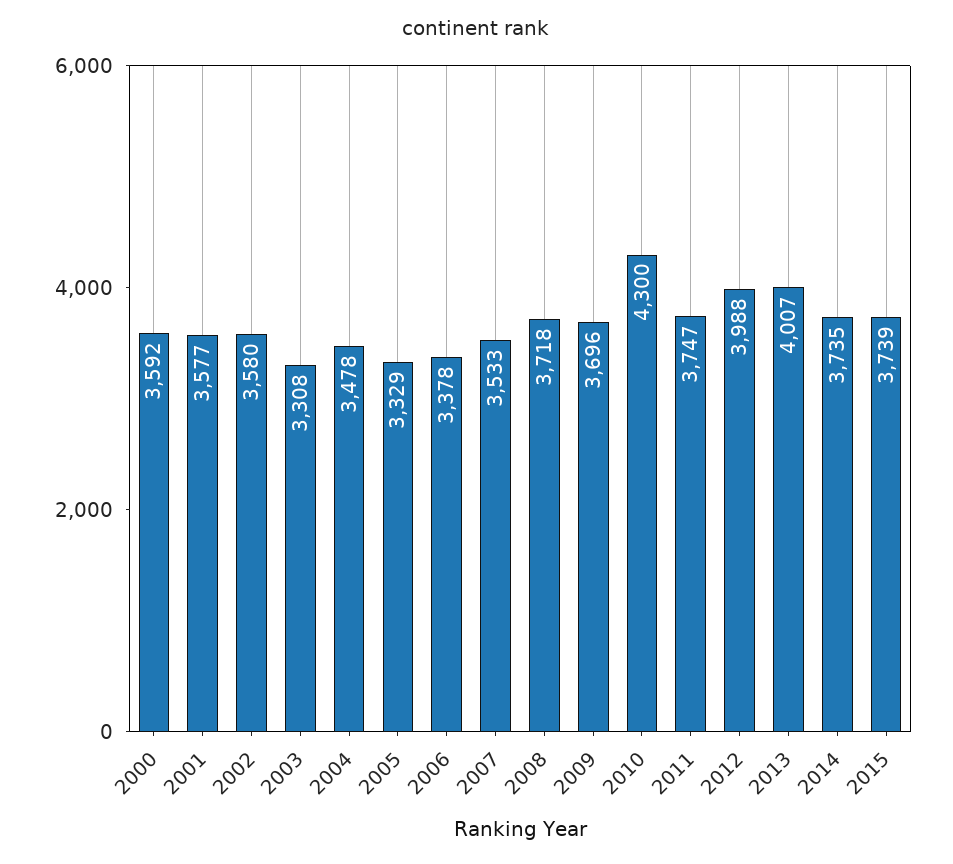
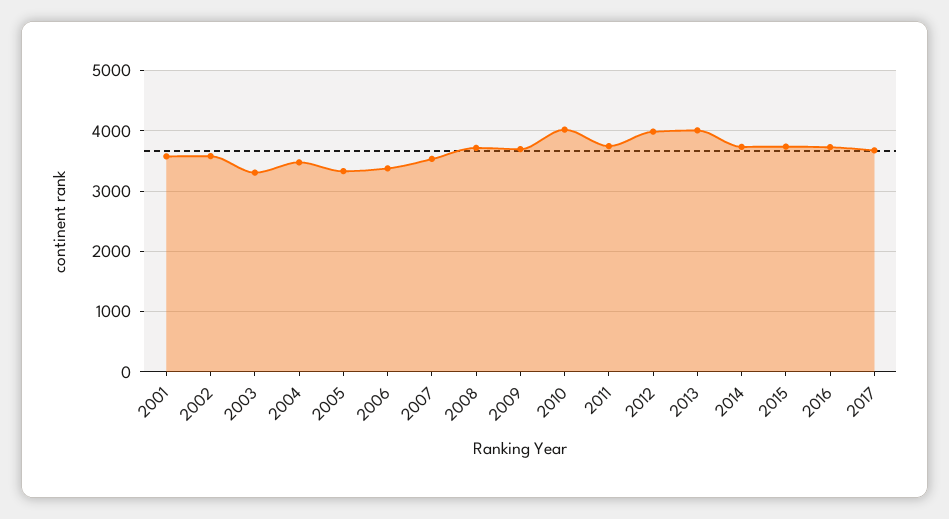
2000: 3592 -> none
2010: 4300 -> 4000
2016: none -> 3700
2017: none -> 3700

